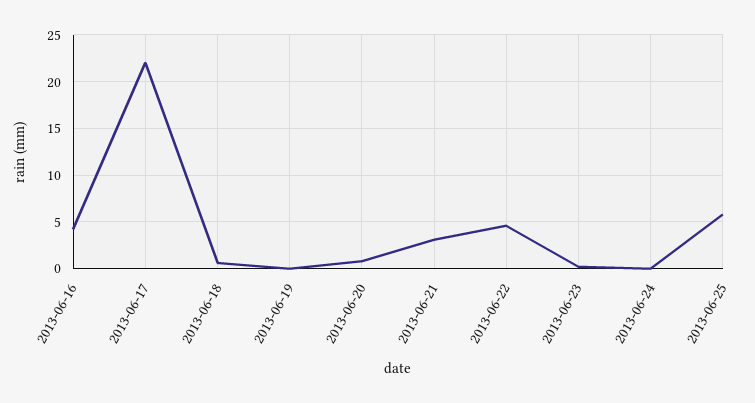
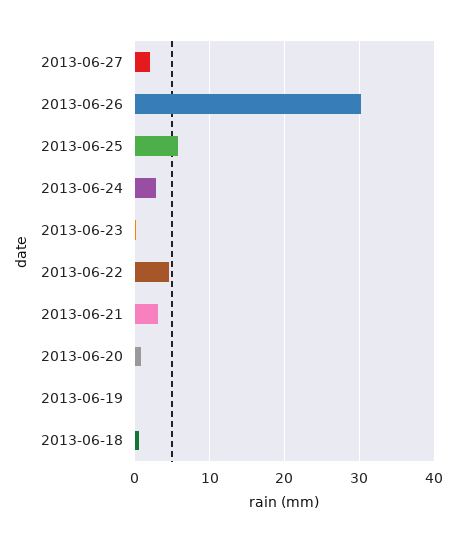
2013-06-16: 4 -> none
2013-06-17: 22 -> none
2013-06-24: 0 -> 3
2013-06-27: none -> 2
2013-06-26: none -> 30

